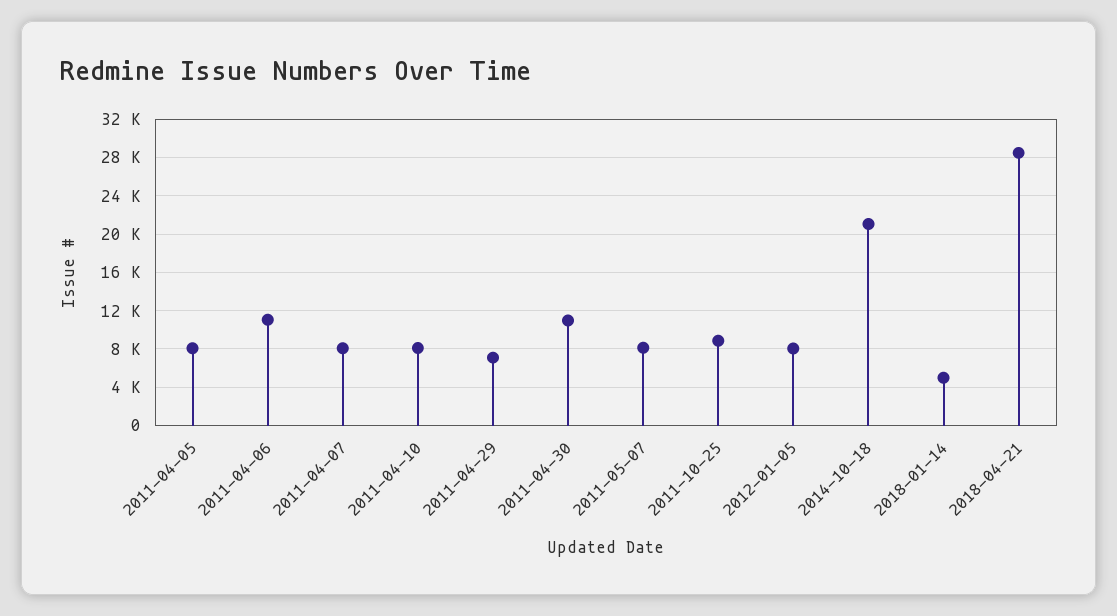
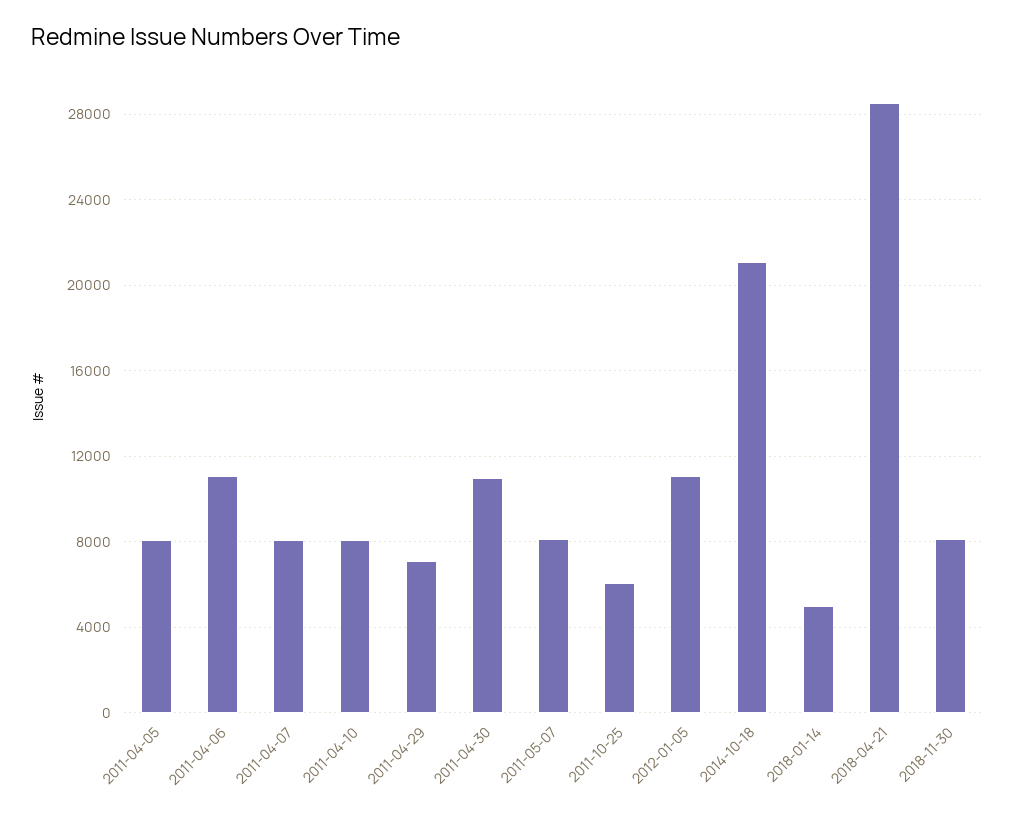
2011-10-25: 9000 -> 6000
2012-01-05: 8000 -> 11000
2018-11-30: none -> 8000

